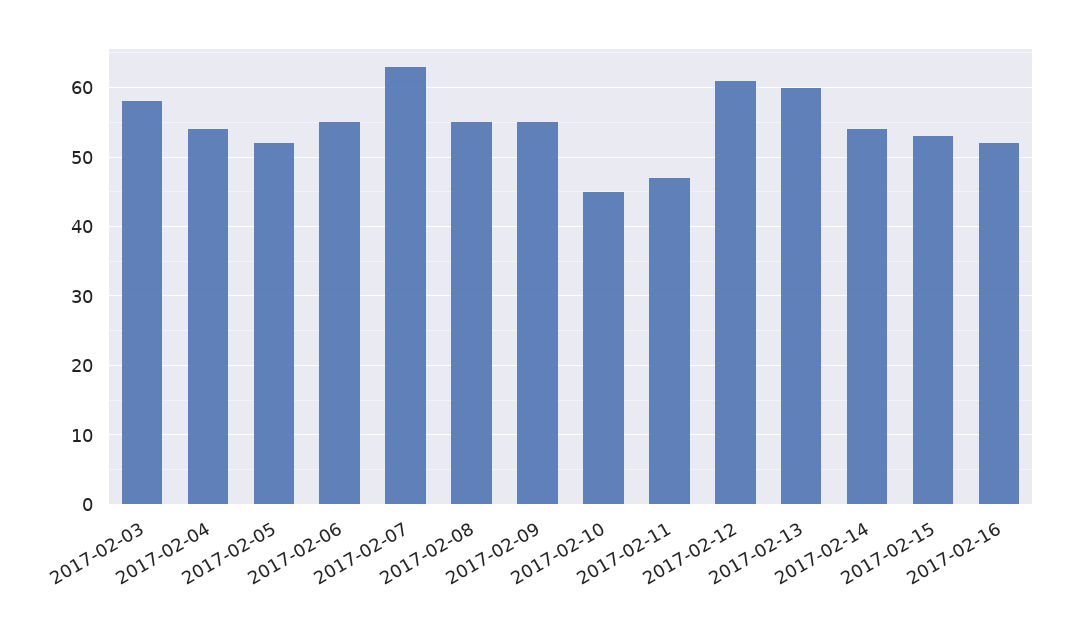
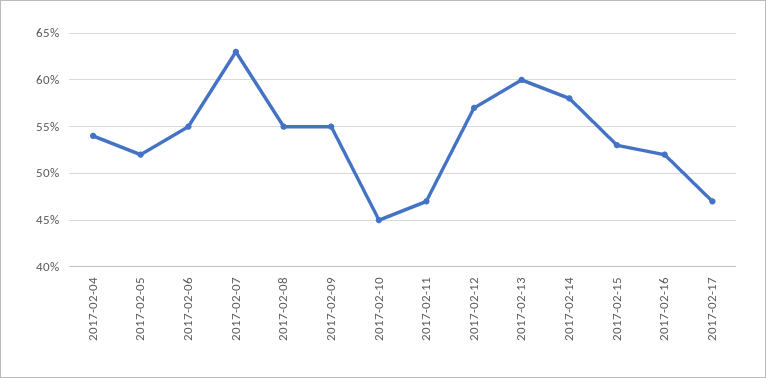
2017-02-03: 58 -> none
2017-02-12: 61 -> 57
2017-02-14: 54 -> 58
2017-02-17: none -> 47

